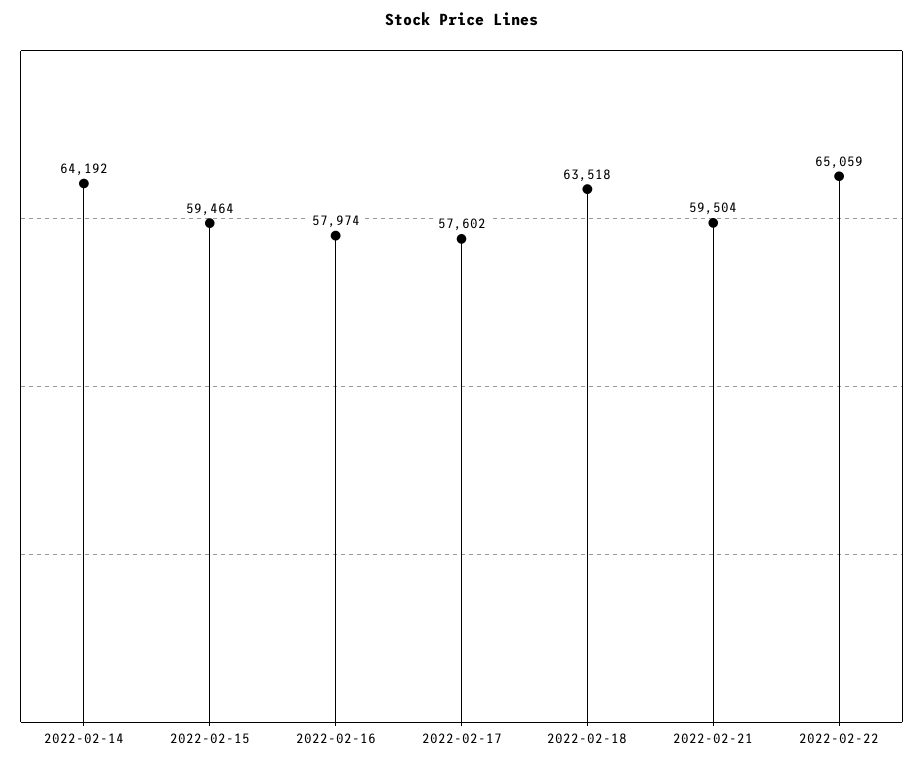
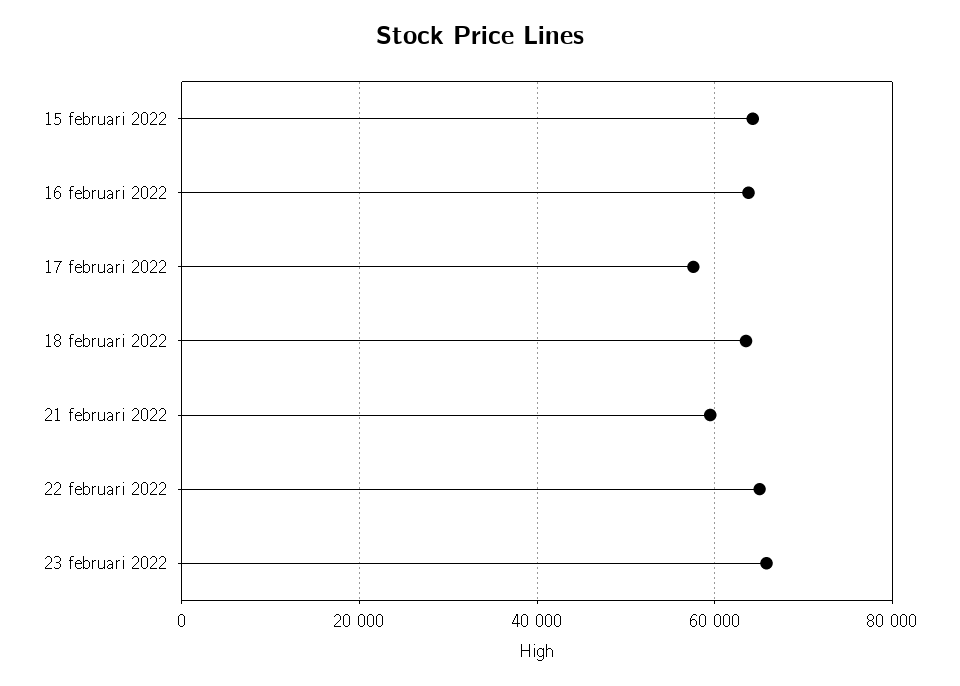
2022-02-14: 64192 -> none
2022-02-15: 59464 -> 64000
2022-02-16: 57974 -> 64000
23 februari 2022: none -> 66000

